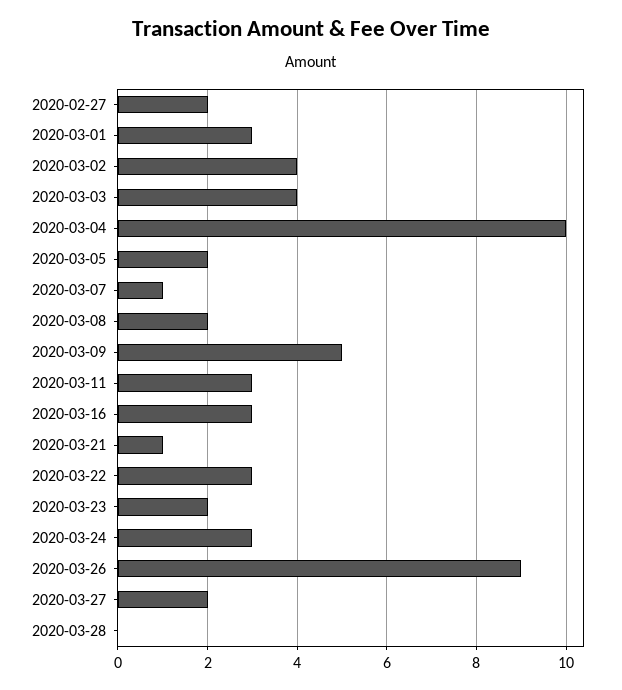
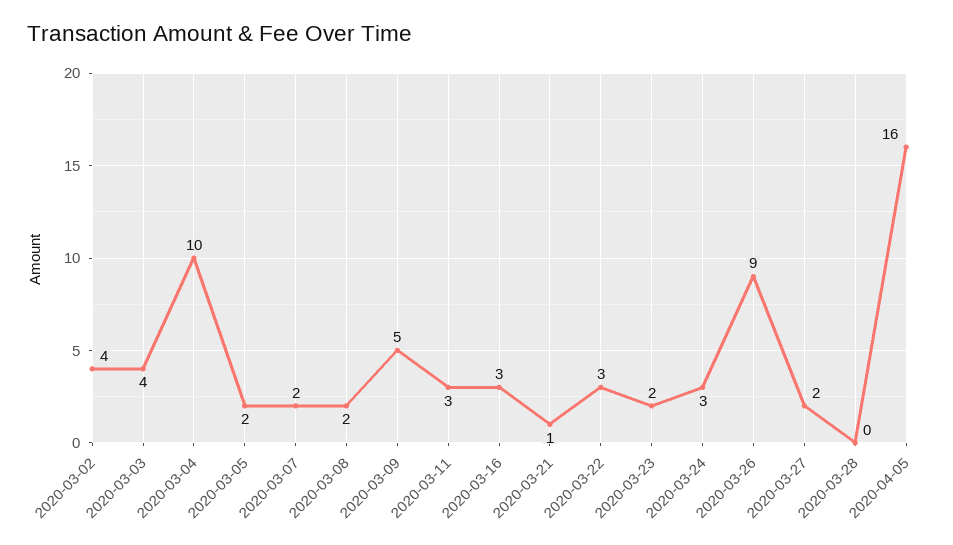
2020-02-27: 2 -> none
2020-03-01: 3 -> none
2020-03-07: 1 -> 2
2020-04-05: none -> 16

